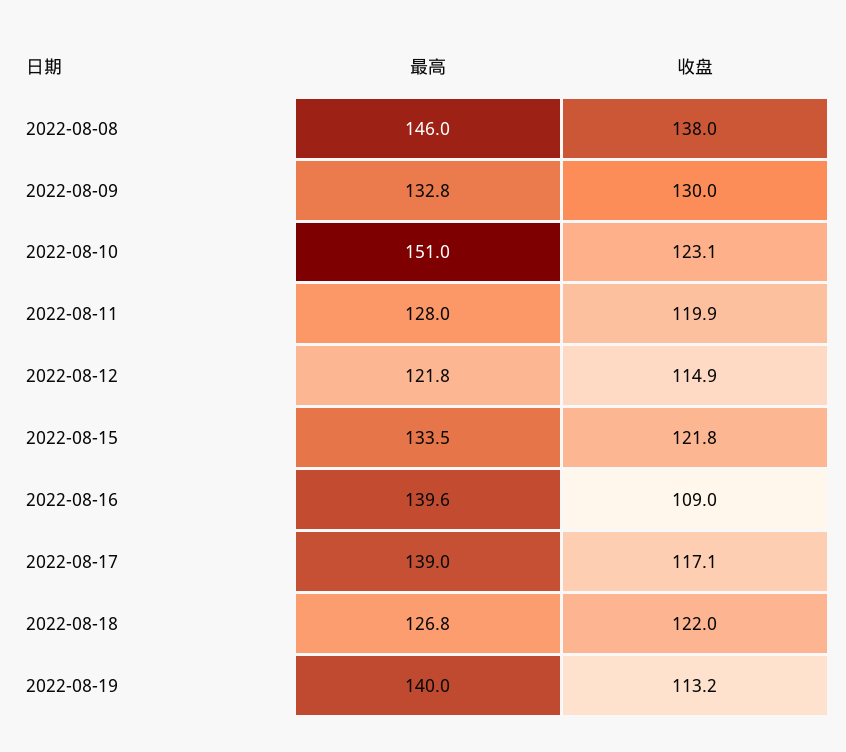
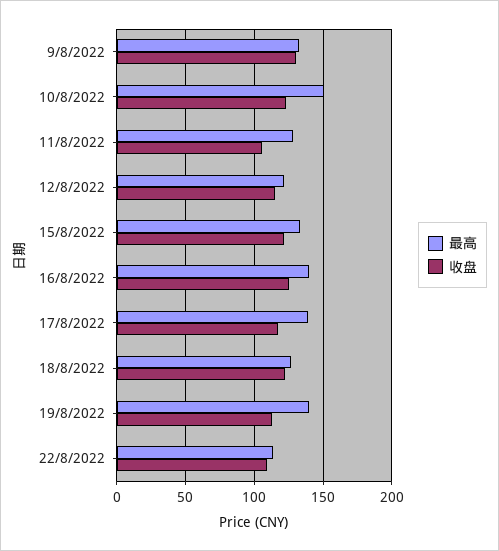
最高, 2022-08-08: 146 -> none
收盘, 2022-08-08: 138 -> none
收盘, 2022-08-11: 119.9 -> 105
收盘, 2022-08-16: 109 -> 125
最高, 22/8/2022: none -> 115
收盘, 22/8/2022: none -> 110

